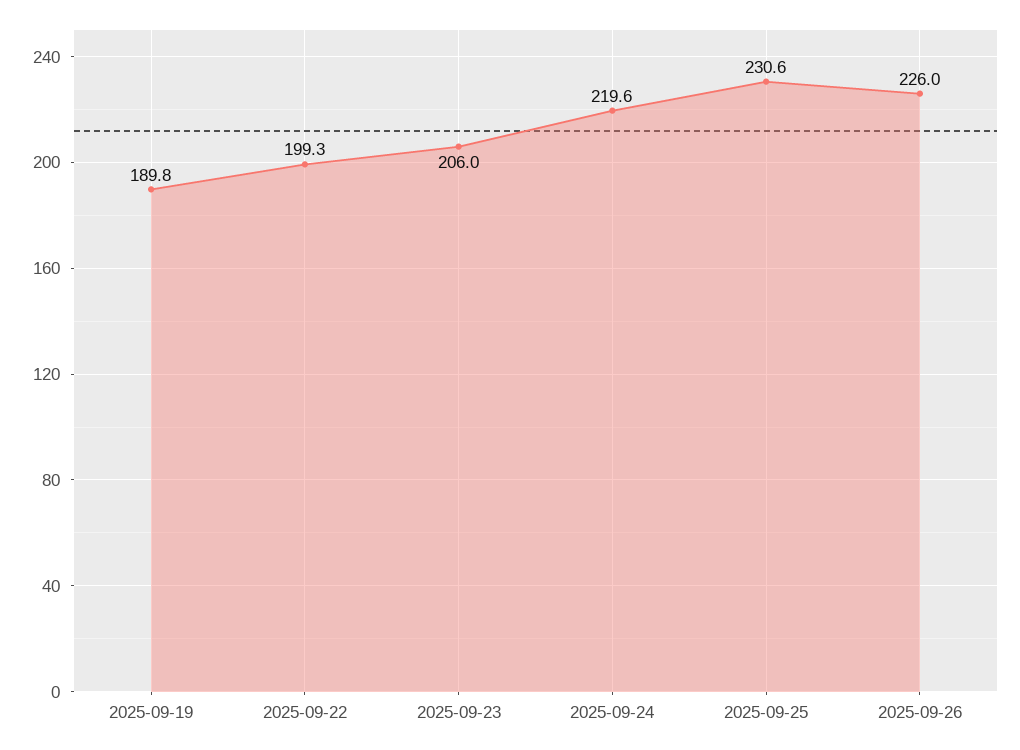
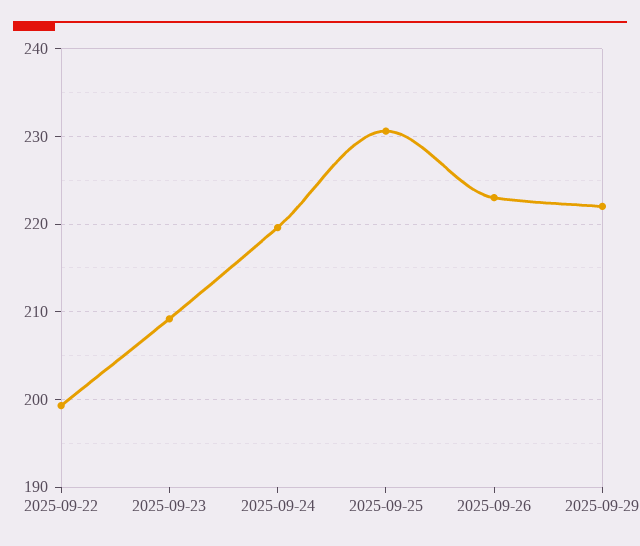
2025-09-19: 189.8 -> none
2025-09-23: 206 -> 209
2025-09-26: 226 -> 223
2025-09-29: none -> 222

